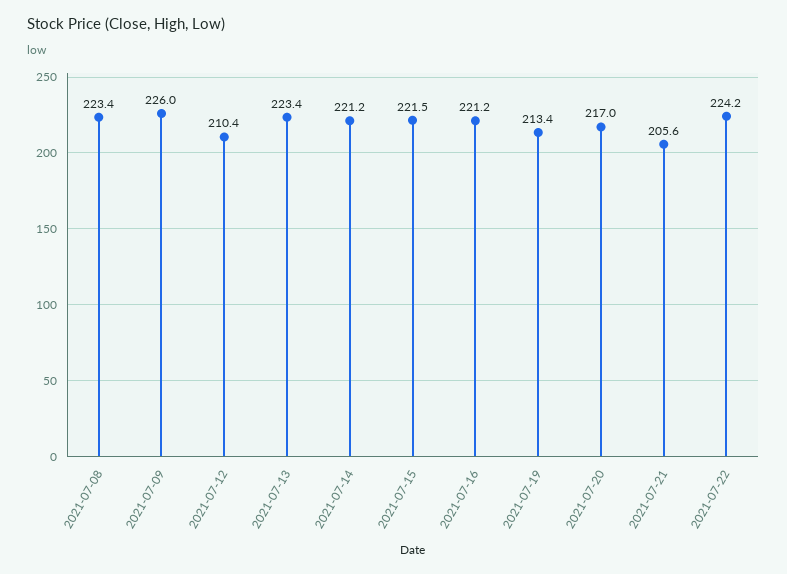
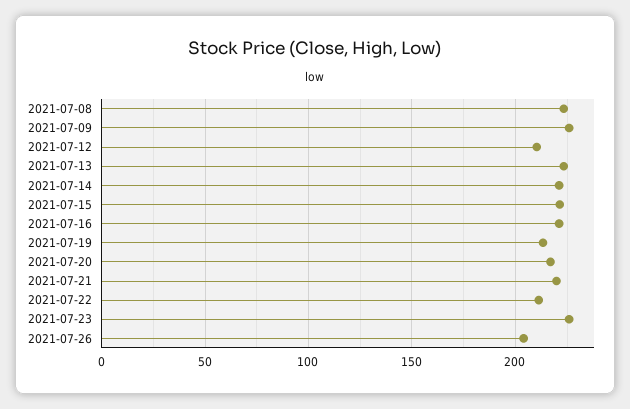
2021-07-21: 205.6 -> 220
2021-07-22: 224.2 -> 210
2021-07-23: none -> 225
2021-07-26: none -> 205

